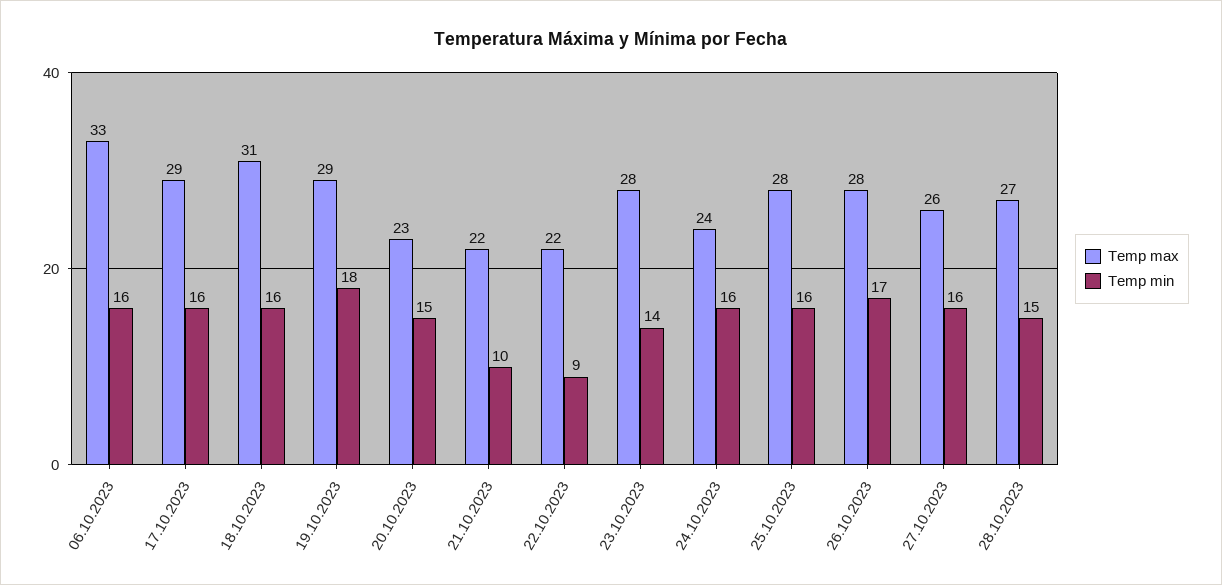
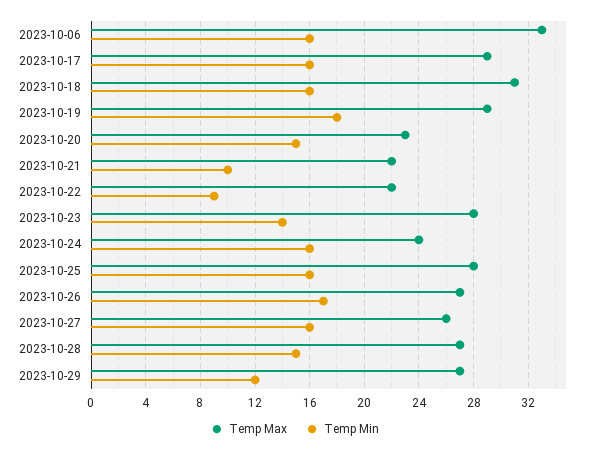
Temp max, 26.10.2023: 28 -> 27
Temp max, 2023-10-29: none -> 27
Temp min, 2023-10-29: none -> 12

